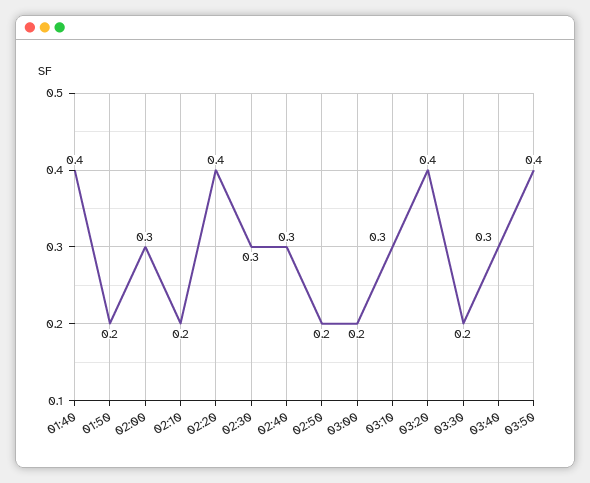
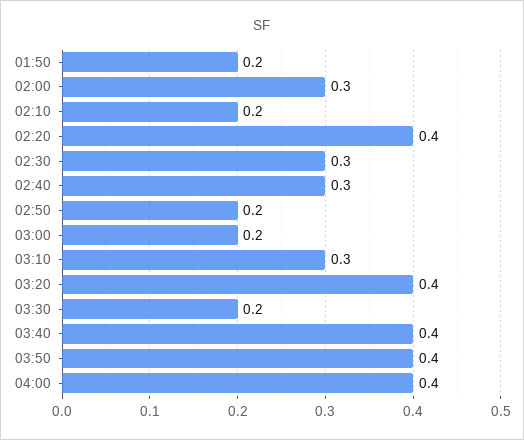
01:40: 0.4 -> none
03:40: 0.3 -> 0.4
04:00: none -> 0.4

